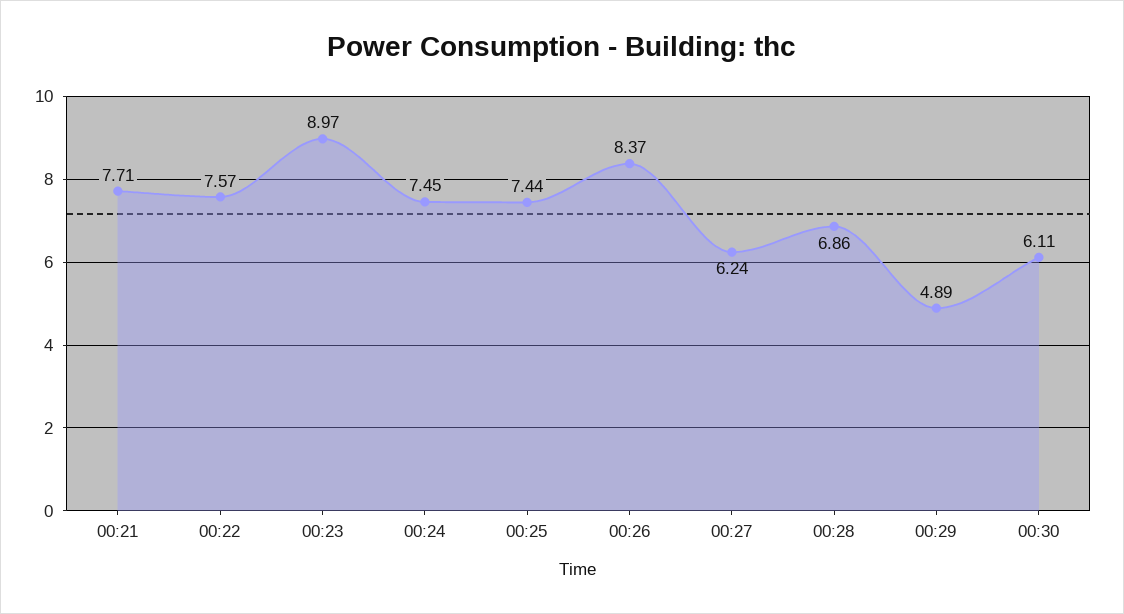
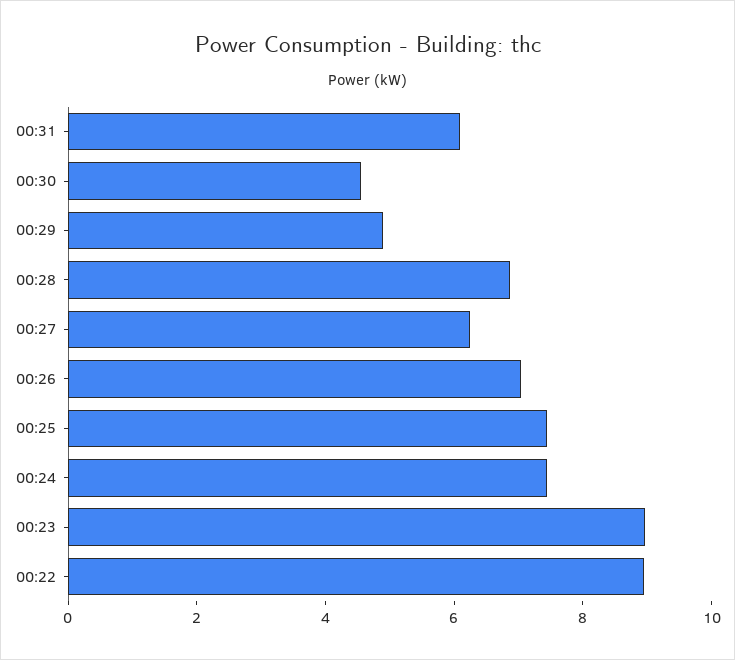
00:21: 7.71 -> none
00:22: 7.57 -> 9
00:26: 8.37 -> 7
00:30: 6.11 -> 4.5
00:31: none -> 6

